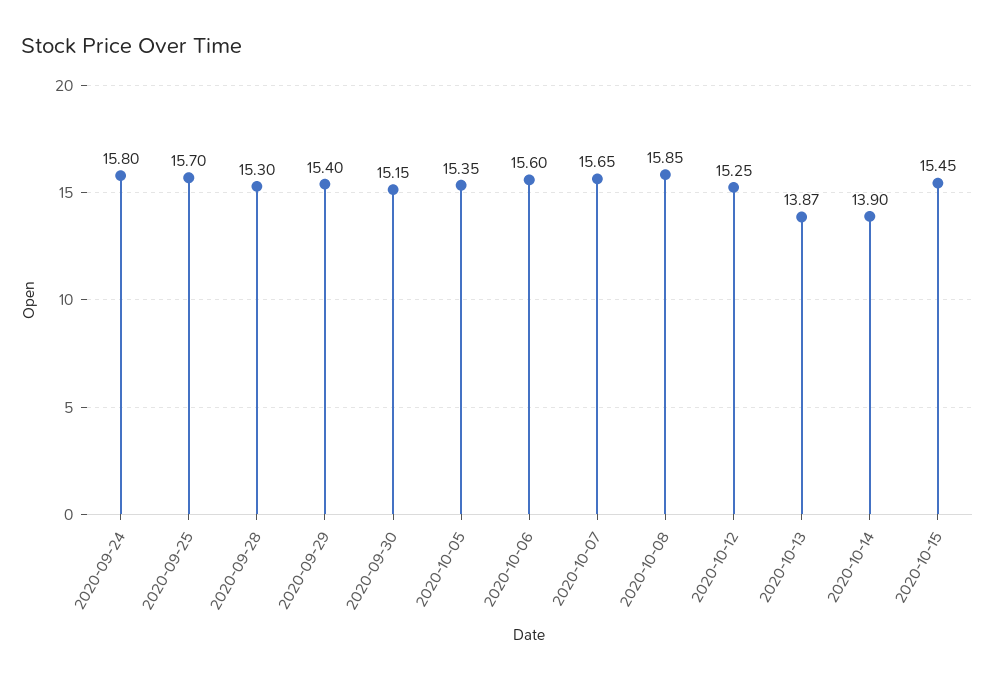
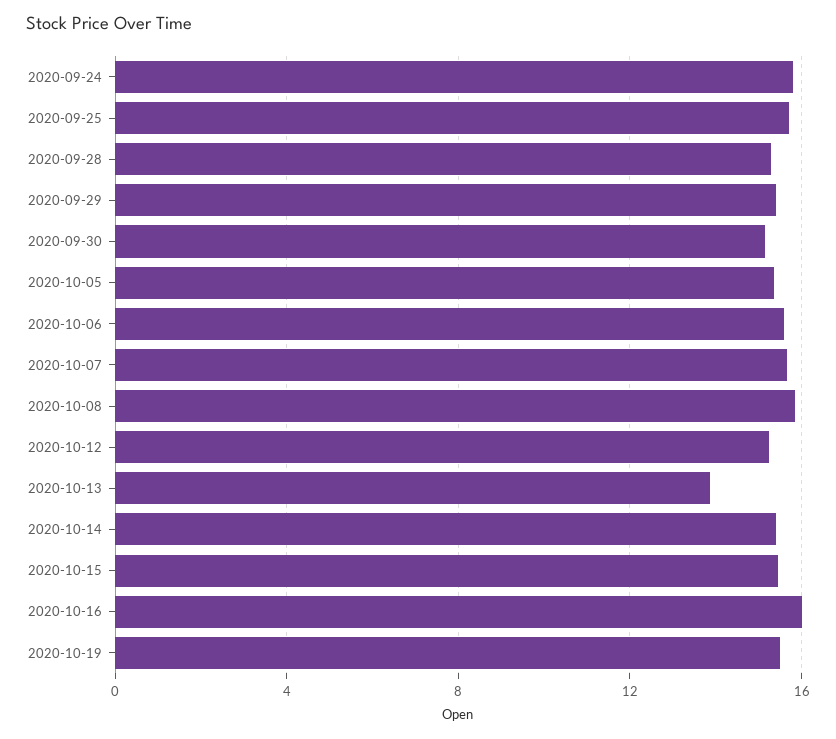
2020-10-14: 13.9 -> 15.5
2020-10-16: none -> 16
2020-10-19: none -> 15.5

